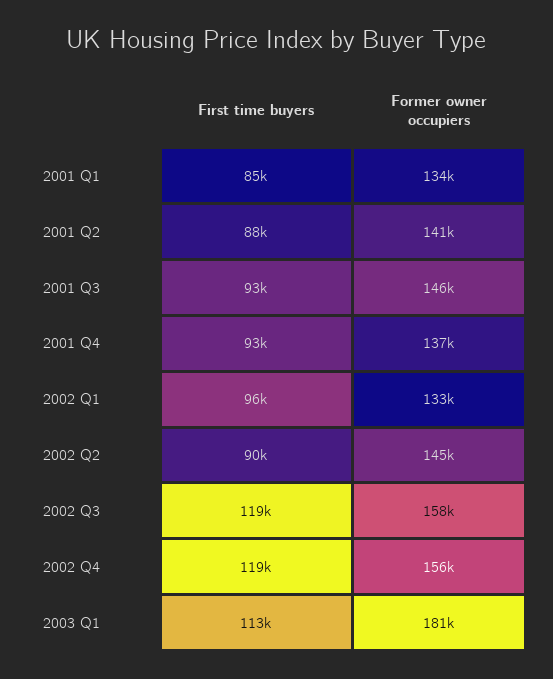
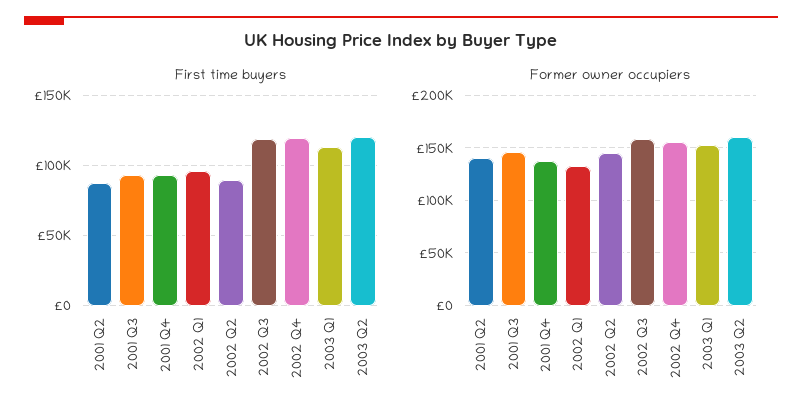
First time buyers, 2001 Q1: 85000 -> none
Former owner occupiers, 2001 Q1: 134000 -> none
Former owner occupiers, 2003 Q1: 181000 -> 150000
First time buyers, 2003 Q2: none -> 120000
Former owner occupiers, 2003 Q2: none -> 160000

